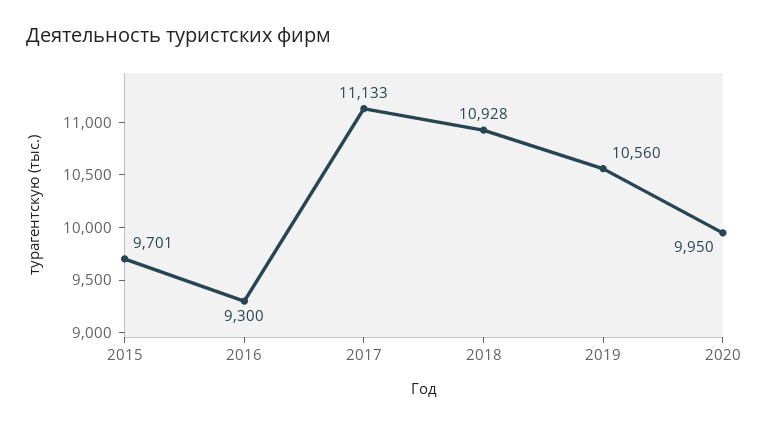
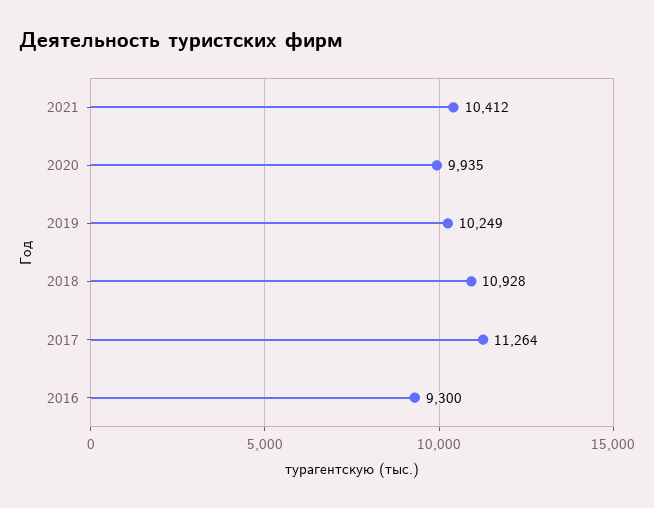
2015: 9701 -> none
2017: 11133 -> 11264
2019: 10560 -> 10249
2020: 9950 -> 9935
2021: none -> 10412

